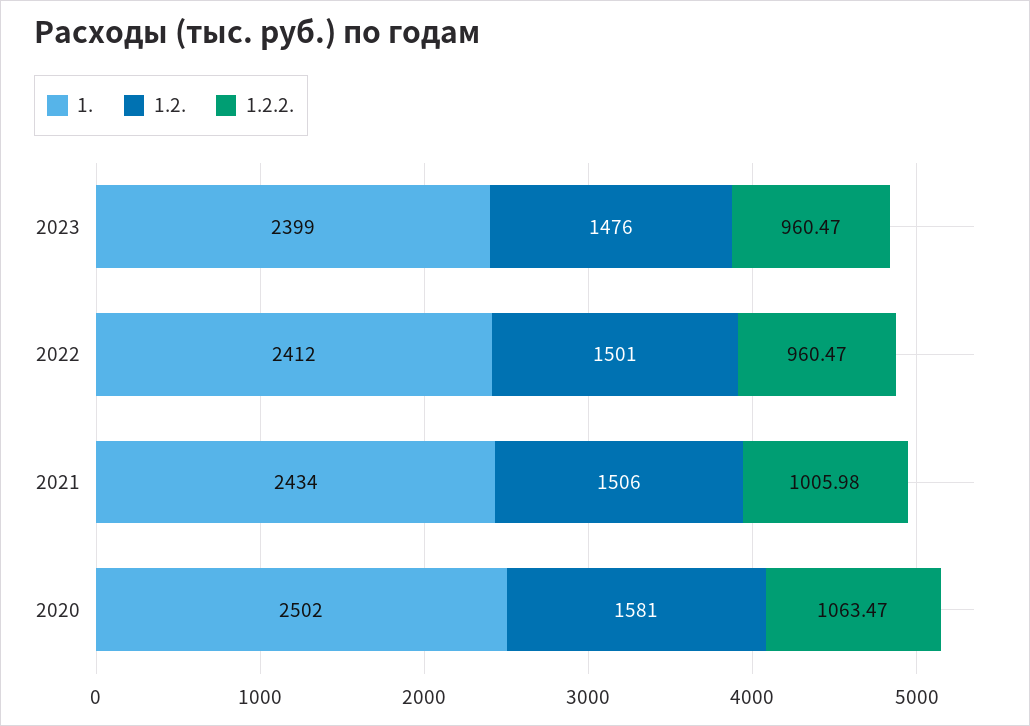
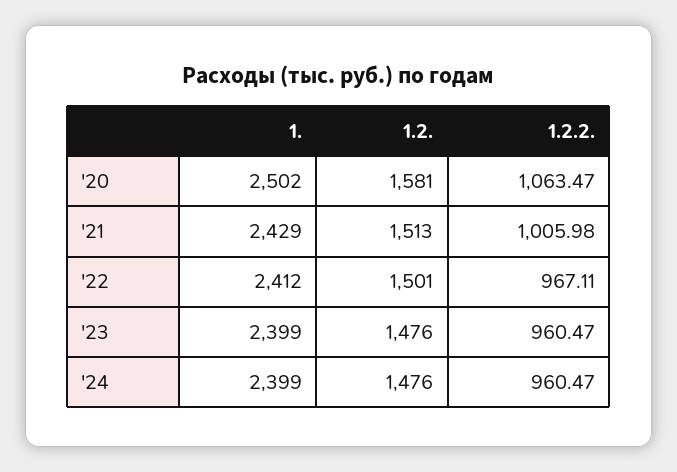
1.2.2., 2022: 960.47 -> 967.11
1., 2021: 2434 -> 2429
1.2., 2021: 1506 -> 1513
1., '24: none -> 2399
1.2., '24: none -> 1476
1.2.2., '24: none -> 960.47

